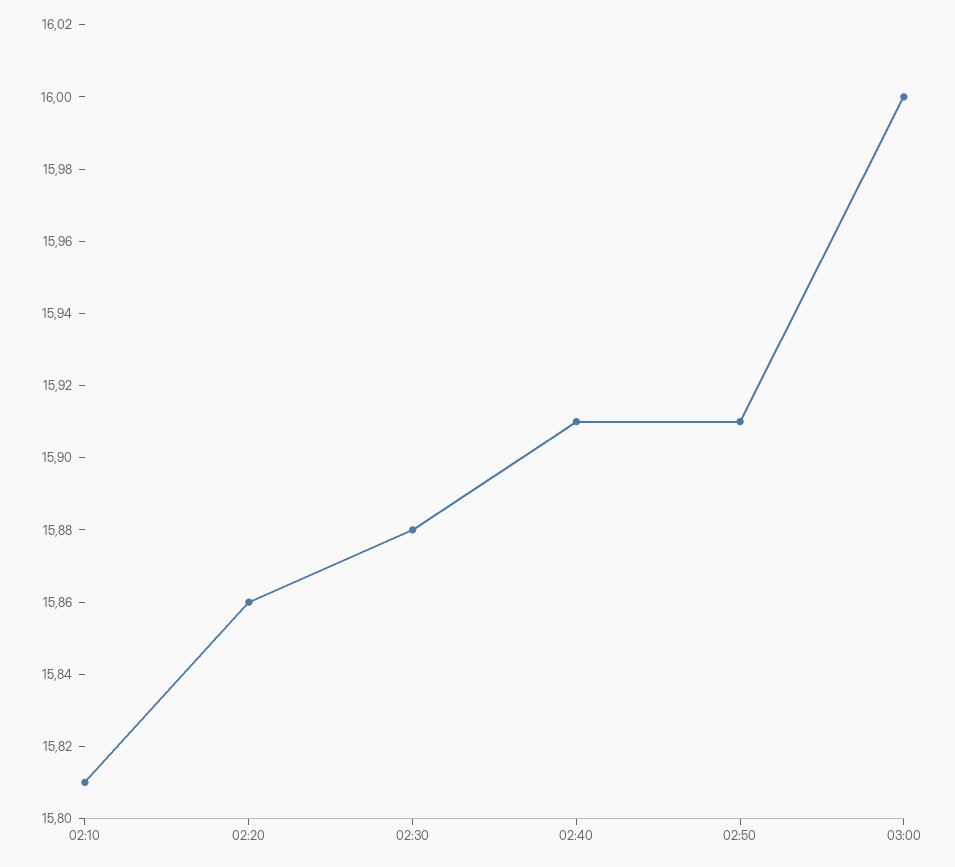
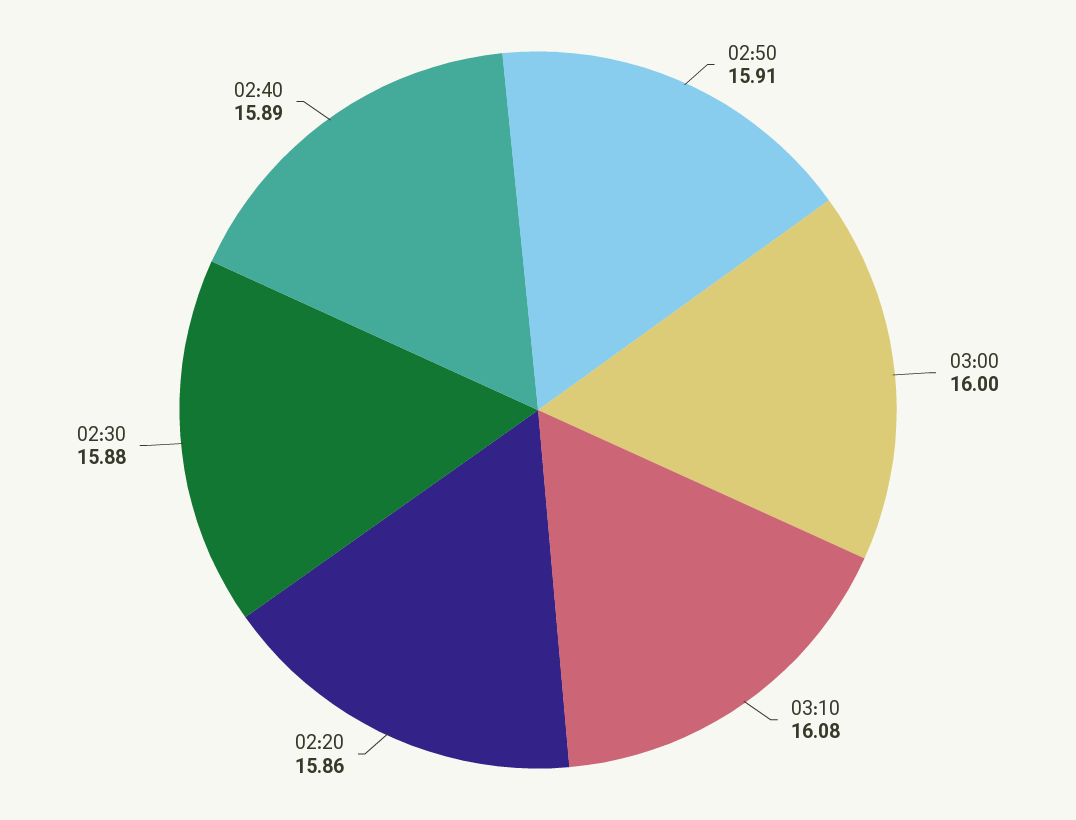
02:10: 15.81 -> none
02:40: 15.91 -> 15.89
03:10: none -> 16.08

